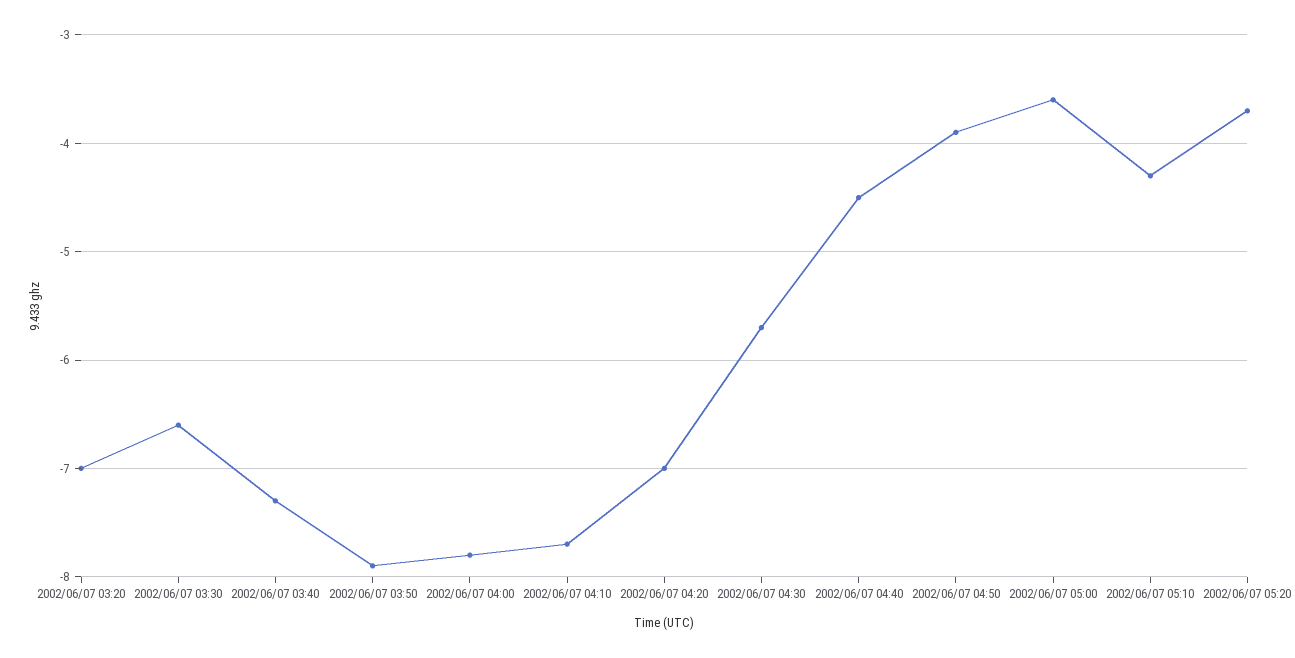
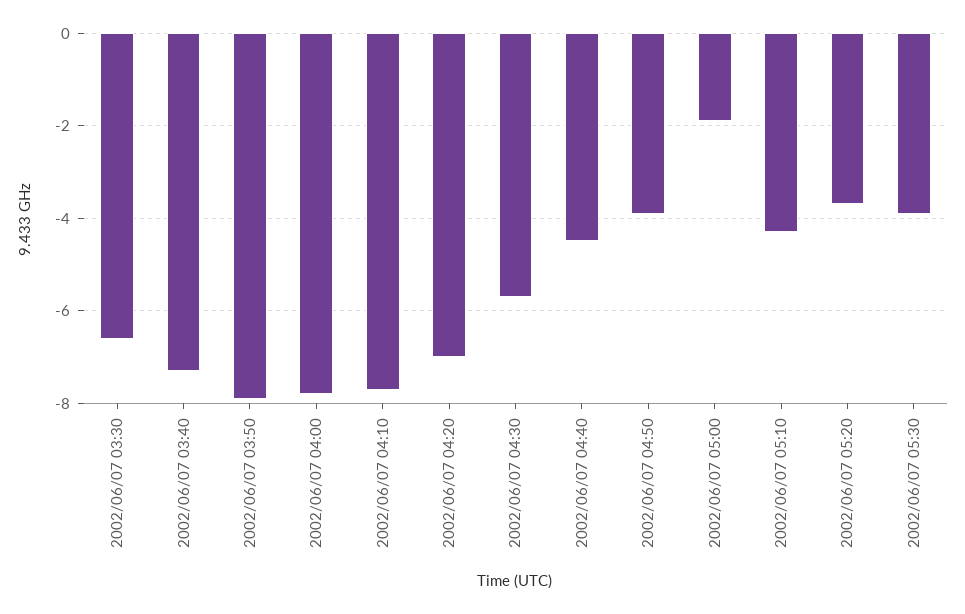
2002/06/07 03:20: -7 -> none
2002/06/07 05:00: -3.6 -> -2
2002/06/07 05:30: none -> -4

